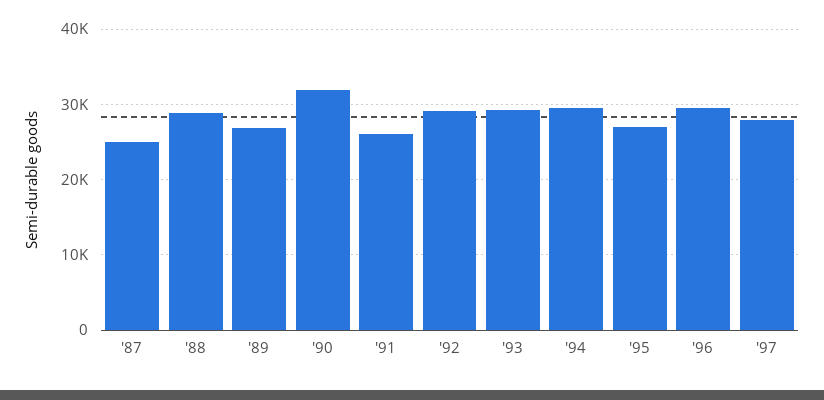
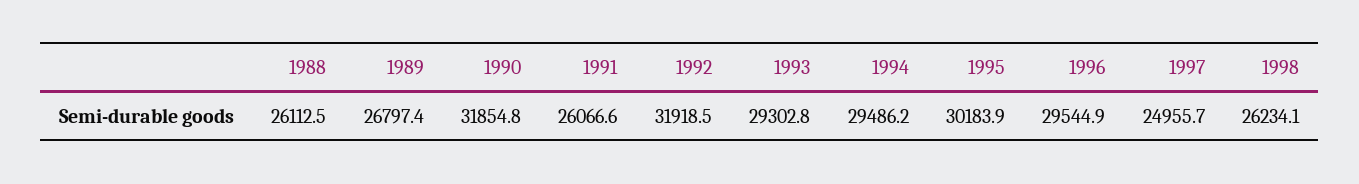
'87: 25000 -> none
'88: 29000 -> 26112.5
'92: 29000 -> 31918.5
'95: 27000 -> 30183.9
'97: 28000 -> 24955.7
1998: none -> 26234.1

